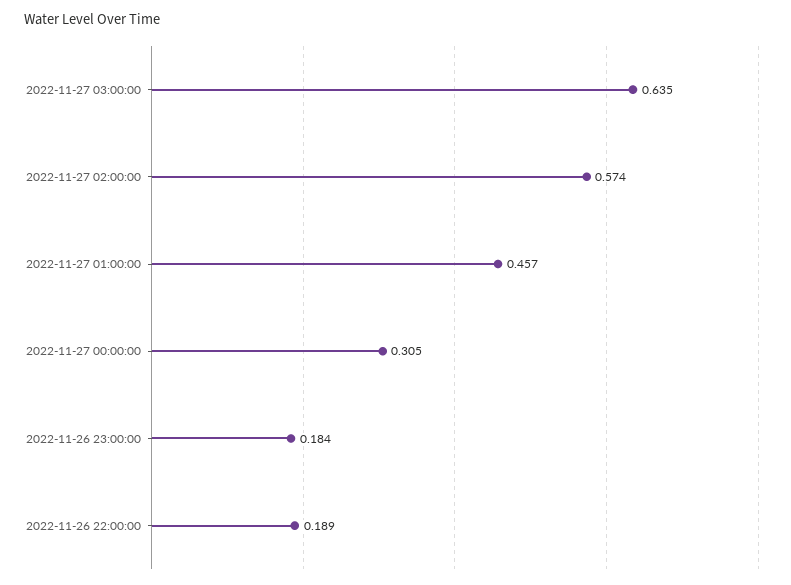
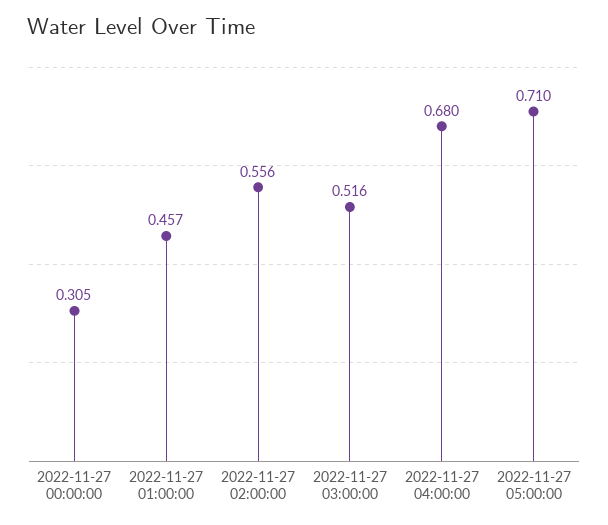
2022-11-27 03:00:00: 0.635 -> 0.516
2022-11-27 02:00:00: 0.574 -> 0.556
2022-11-26 23:00:00: 0.184 -> none
2022-11-26 22:00:00: 0.189 -> none
2022-11-27 04:00:00: none -> 0.68
2022-11-27 05:00:00: none -> 0.71

